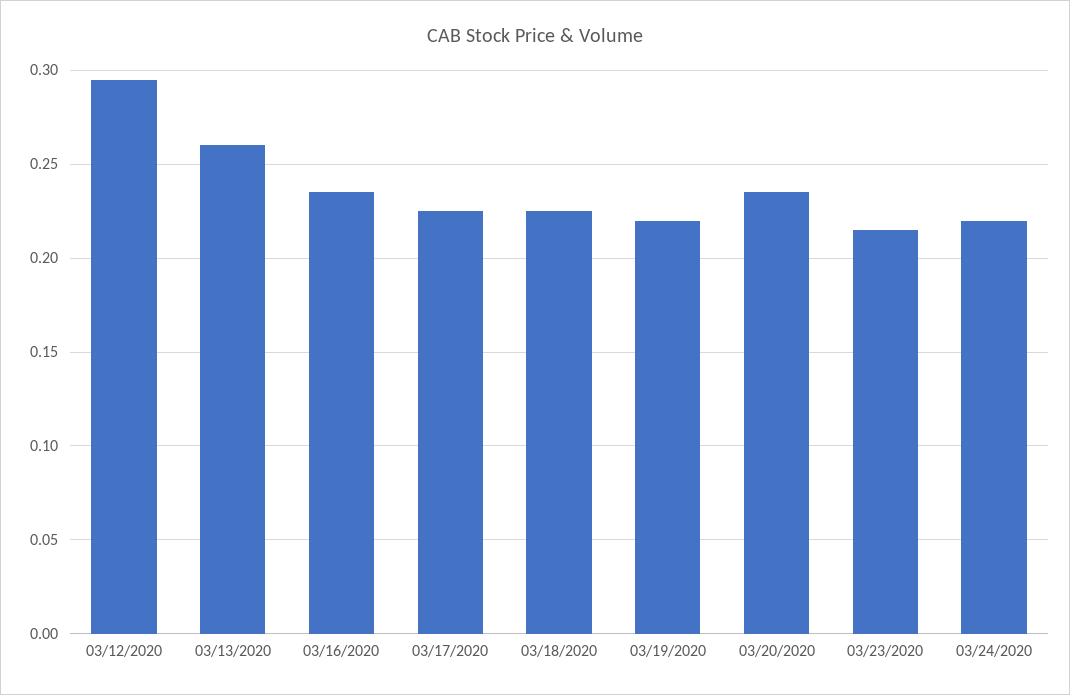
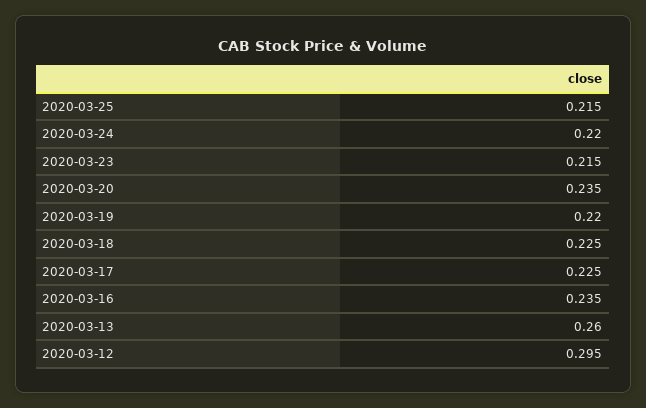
2020-03-25: none -> 0.215

